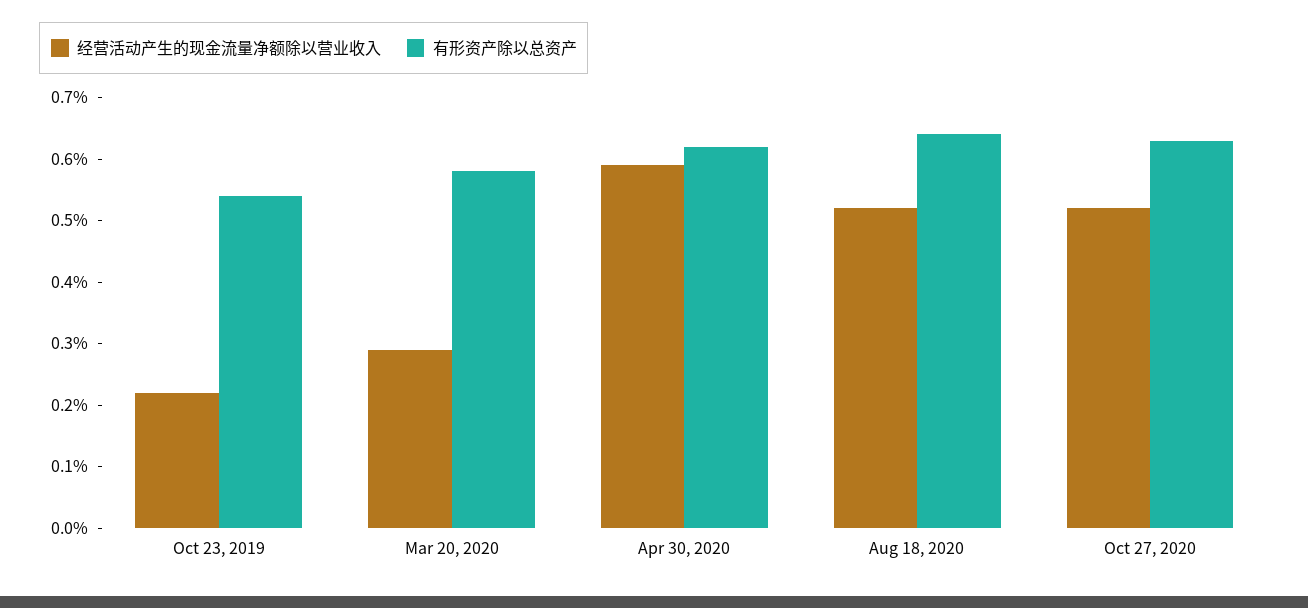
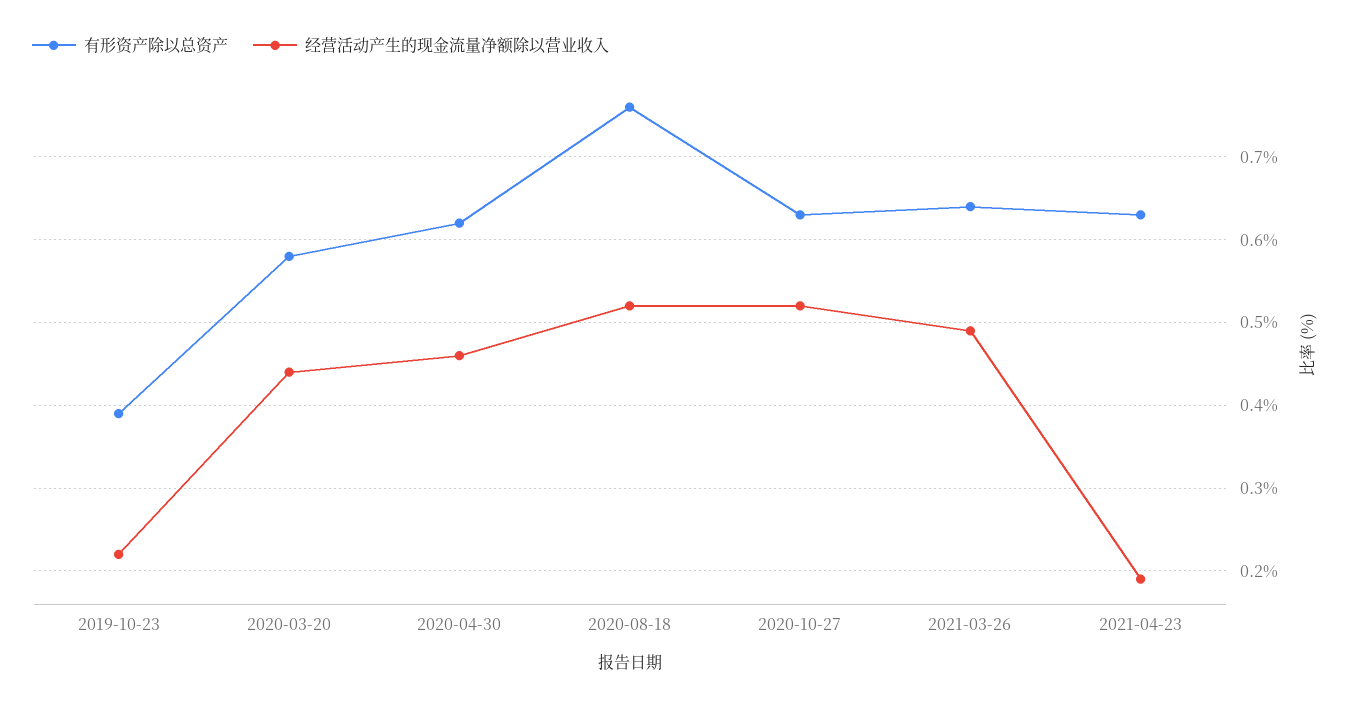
有形资产除以总资产, Oct 23, 2019: 0.55 -> 0.39
经营活动产生的现金流量净额除以营业收入, Mar 20, 2020: 0.3 -> 0.44
经营活动产生的现金流量净额除以营业收入, Apr 30, 2020: 0.6 -> 0.46
有形资产除以总资产, Aug 18, 2020: 0.65 -> 0.76
有形资产除以总资产, 2021-03-26: none -> 0.64
经营活动产生的现金流量净额除以营业收入, 2021-03-26: none -> 0.49
有形资产除以总资产, 2021-04-23: none -> 0.63
经营活动产生的现金流量净额除以营业收入, 2021-04-23: none -> 0.19

